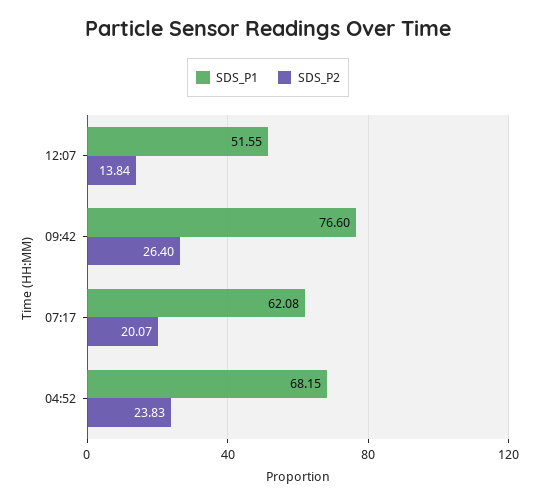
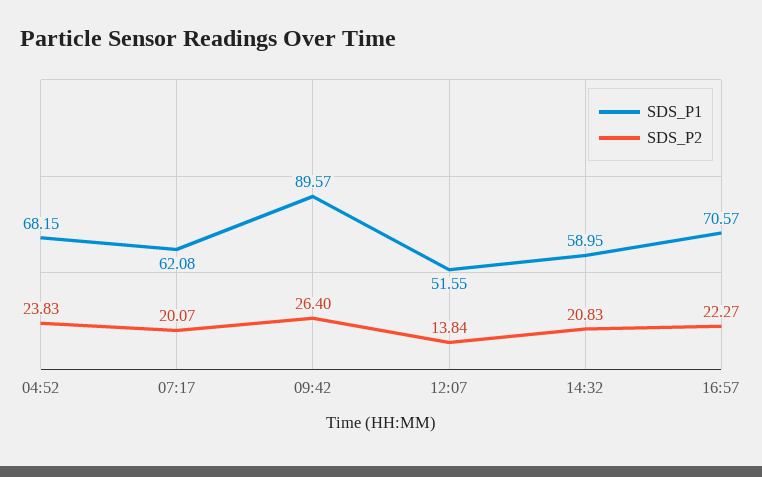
SDS_P1, 09:42: 76.6 -> 89.57
SDS_P1, 14:32: none -> 58.95
SDS_P2, 14:32: none -> 20.83
SDS_P1, 16:57: none -> 70.57
SDS_P2, 16:57: none -> 22.27

